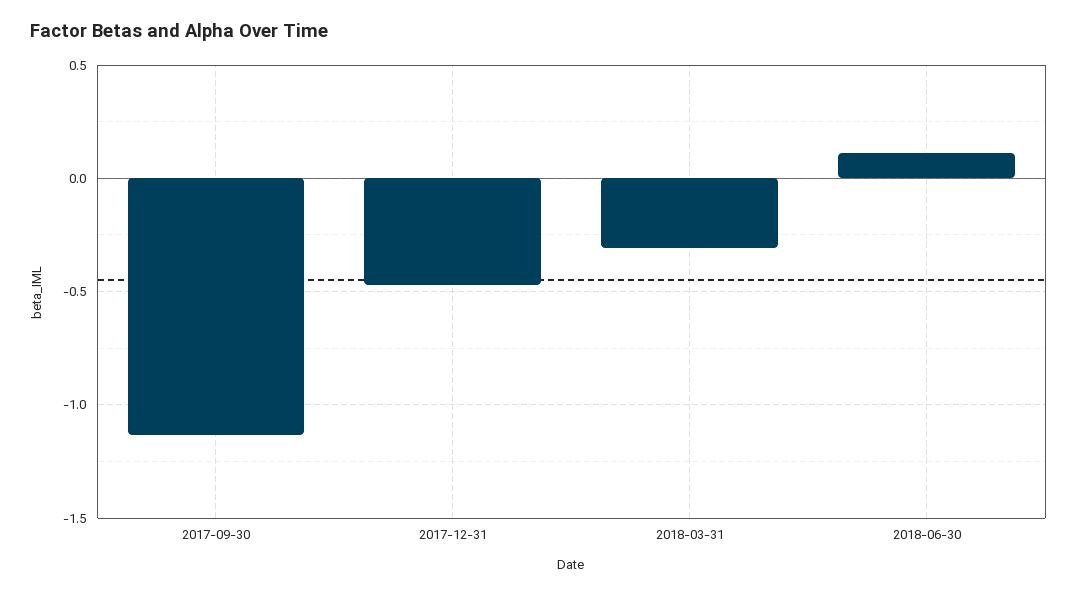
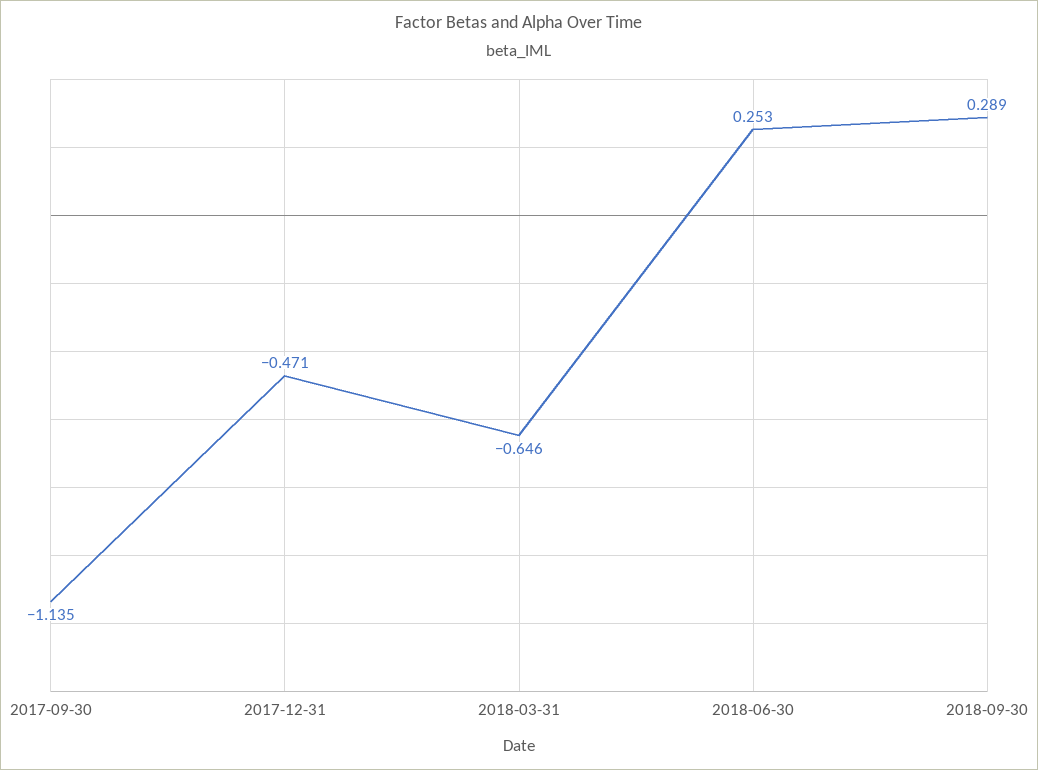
2018-03-31: -0.3 -> -0.646
2018-06-30: 0.1 -> 0.253
2018-09-30: none -> 0.289

